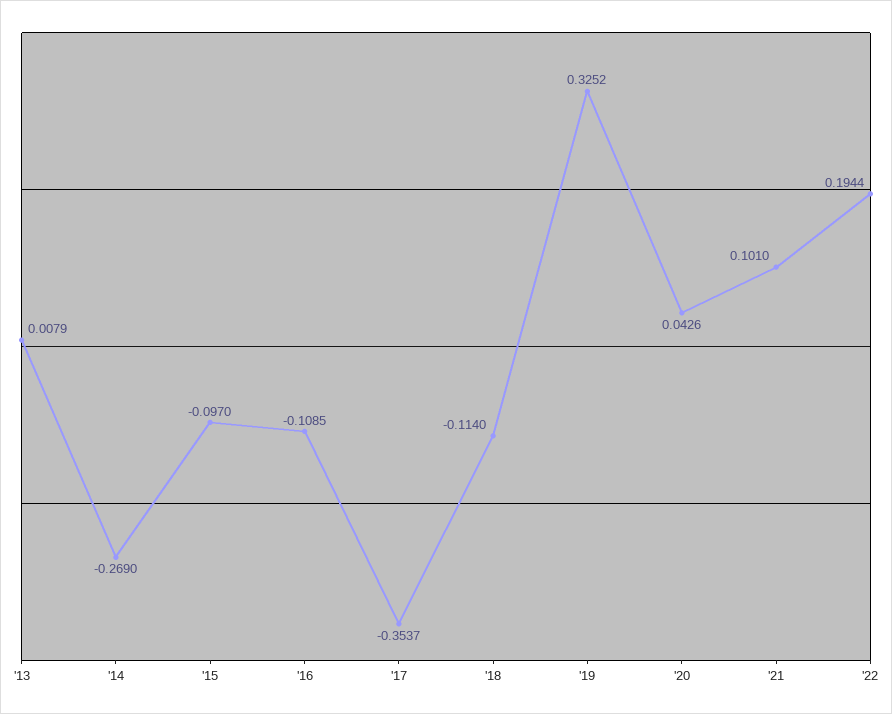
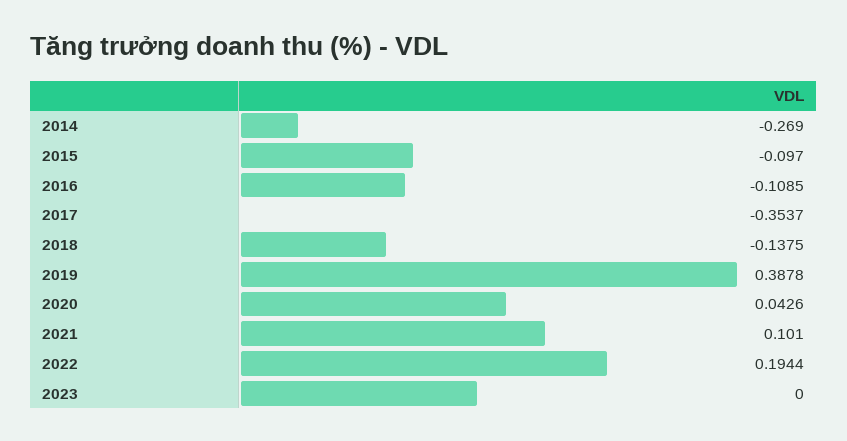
'13: 0.0079 -> none
'18: -0.114 -> -0.1375
'19: 0.3252 -> 0.3878
2023: none -> 0

